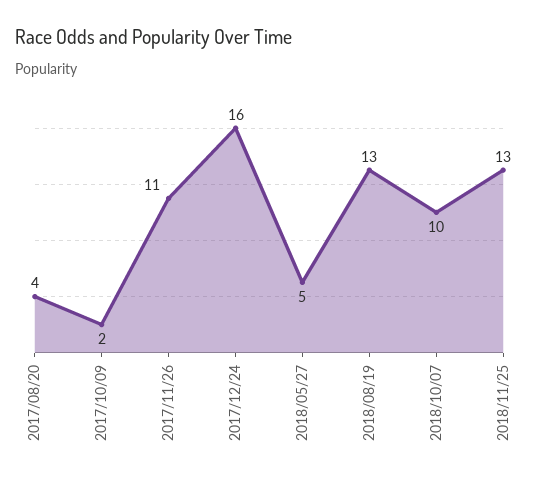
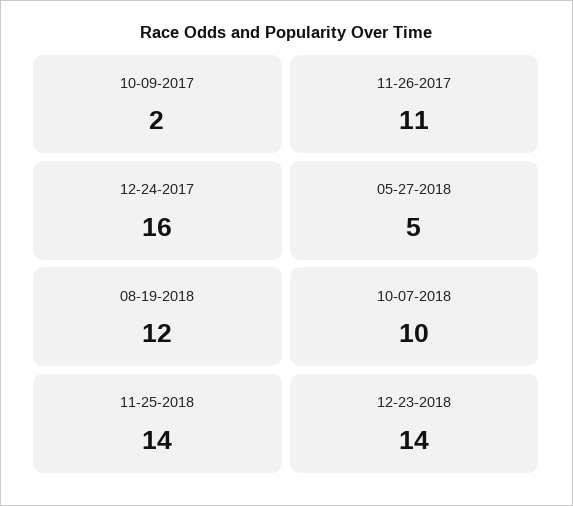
2017/08/20: 4 -> none
2018/08/19: 13 -> 12
2018/11/25: 13 -> 14
12-23-2018: none -> 14

